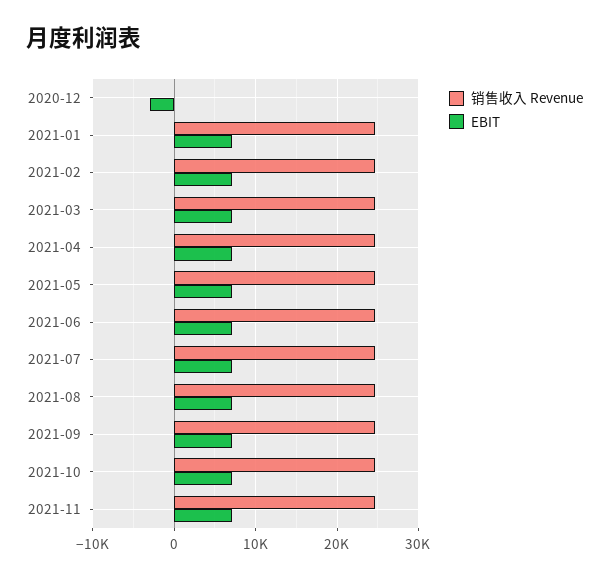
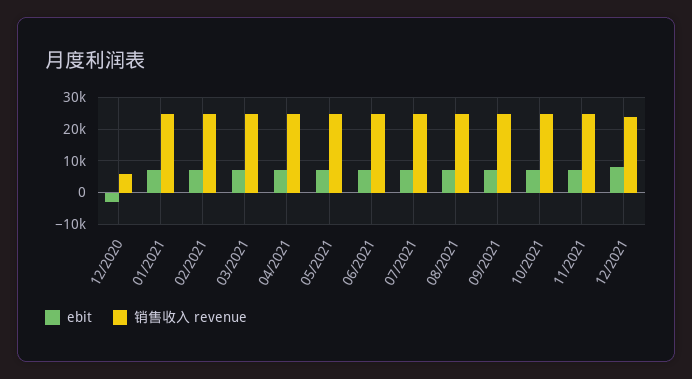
销售收入 Revenue, 2020-12: 0 -> 6000
EBIT, 12/2021: none -> 8000
销售收入 Revenue, 12/2021: none -> 24000

